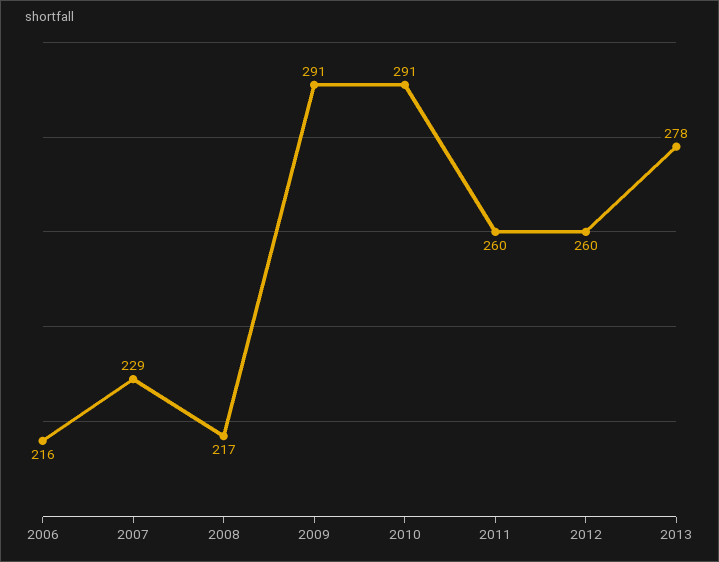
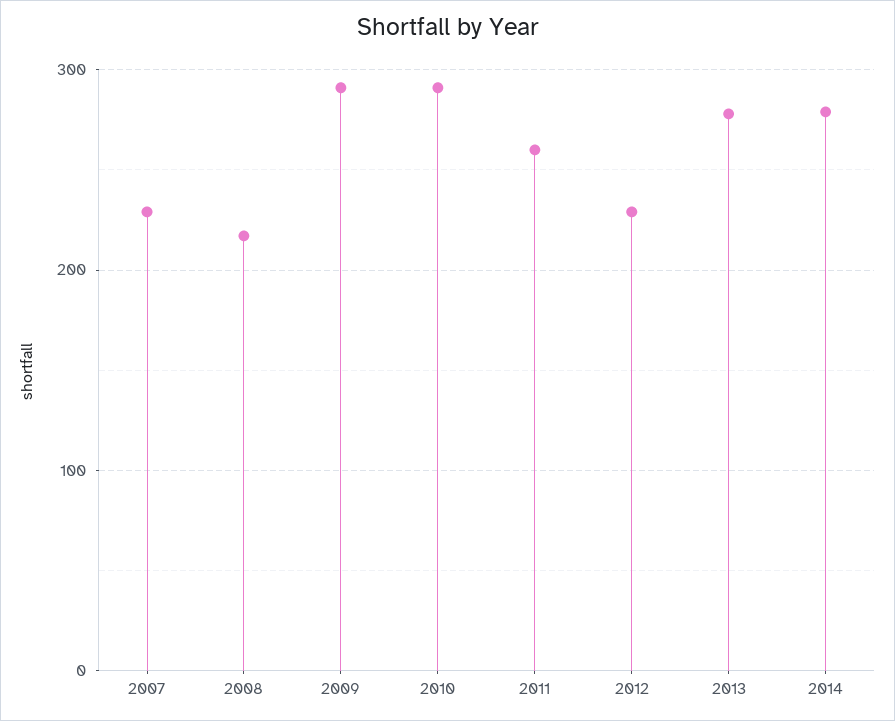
2006: 216 -> none
2012: 260 -> 230
2014: none -> 280

